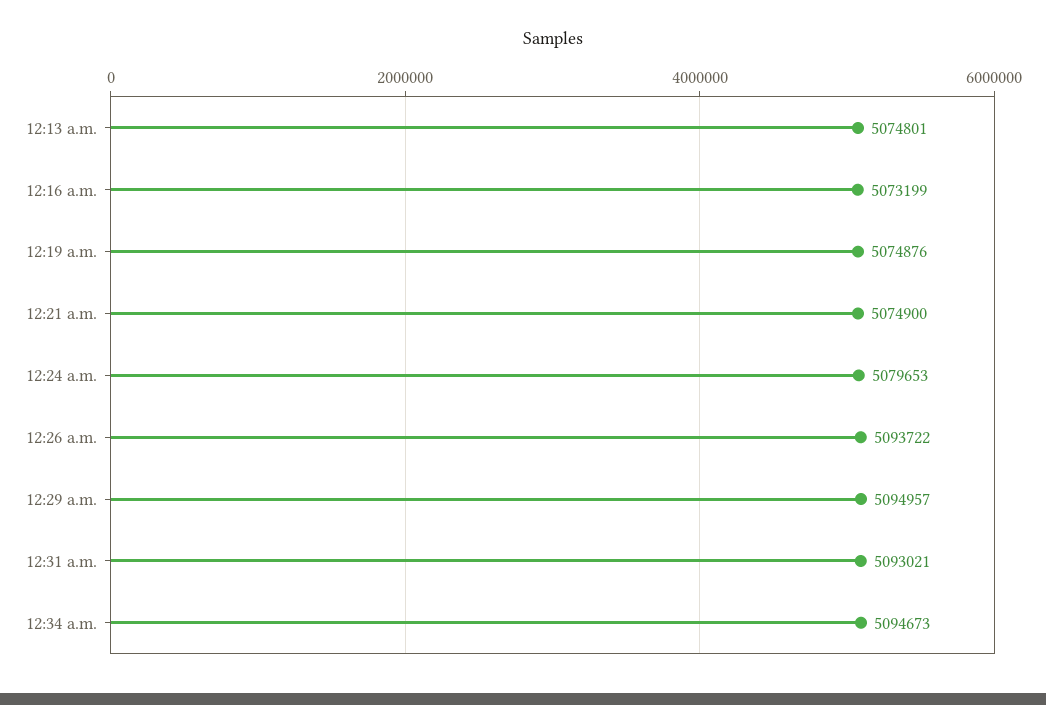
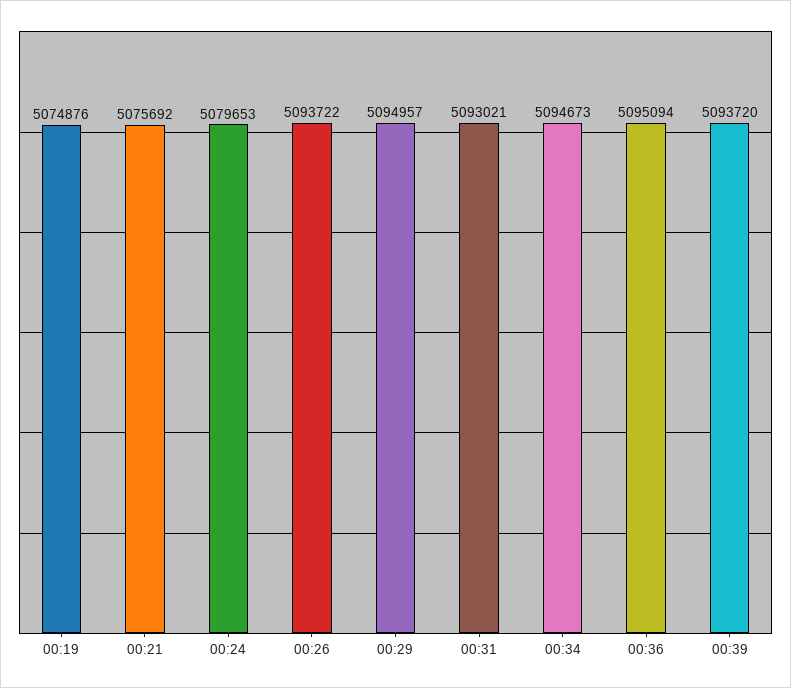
12:13 a.m.: 5074801 -> none
12:16 a.m.: 5073199 -> none
12:21 a.m.: 5074900 -> 5075692
00:36: none -> 5095094
00:39: none -> 5093720

